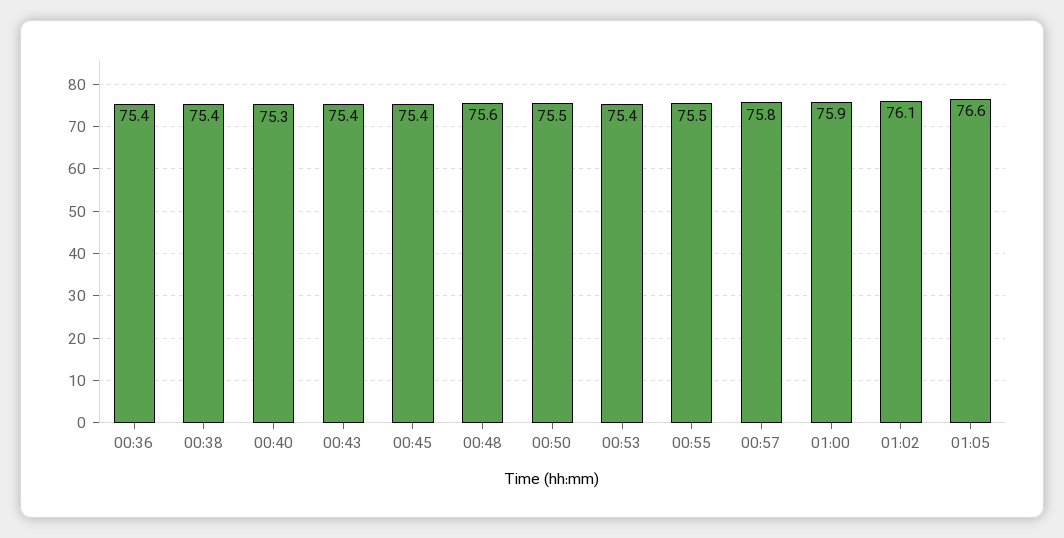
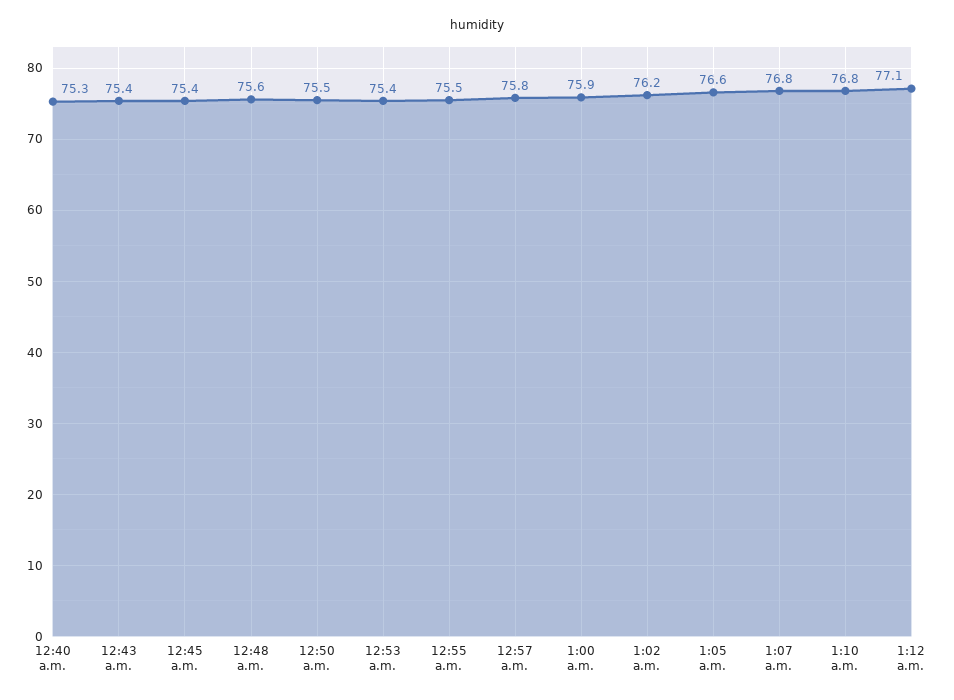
00:36: 75.4 -> none
00:38: 75.4 -> none
01:02: 76.1 -> 76.2
1:07 a.m.: none -> 76.8
1:10 a.m.: none -> 76.8
1:12 a.m.: none -> 77.1

